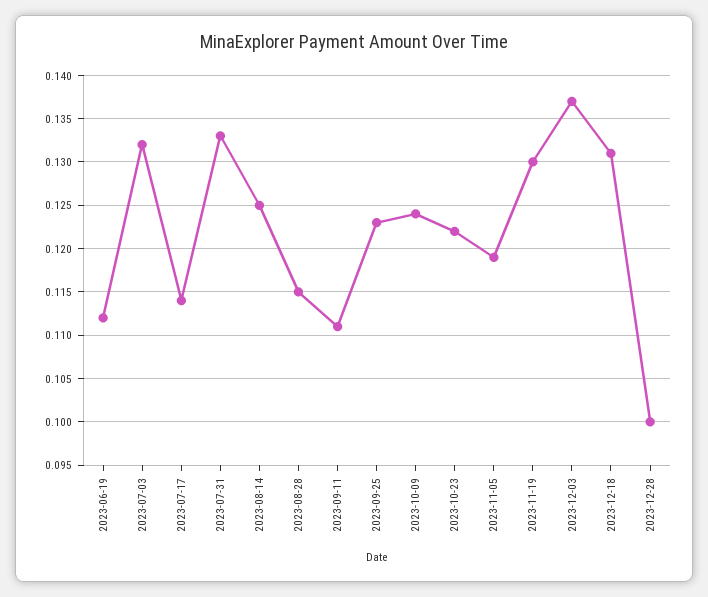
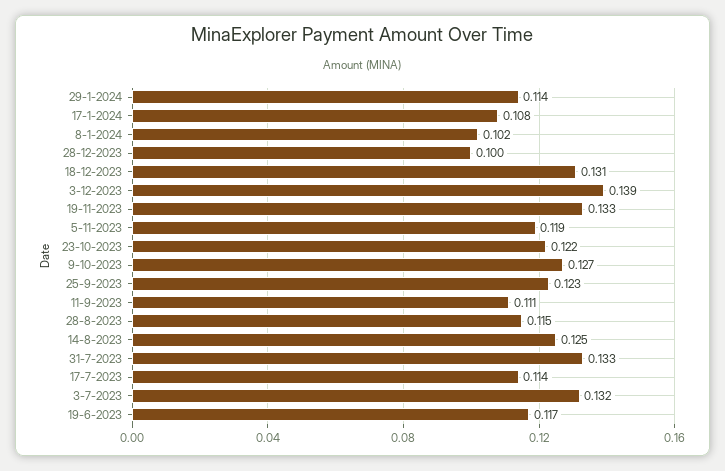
2023-06-19: 0.112 -> 0.117
2023-10-09: 0.124 -> 0.127
2023-11-19: 0.13 -> 0.133
2023-12-03: 0.137 -> 0.139
29-1-2024: none -> 0.114
17-1-2024: none -> 0.108
8-1-2024: none -> 0.102

